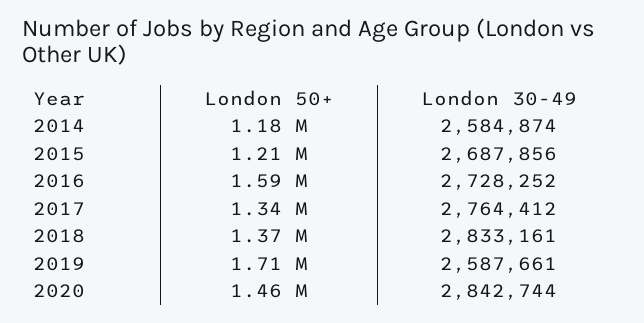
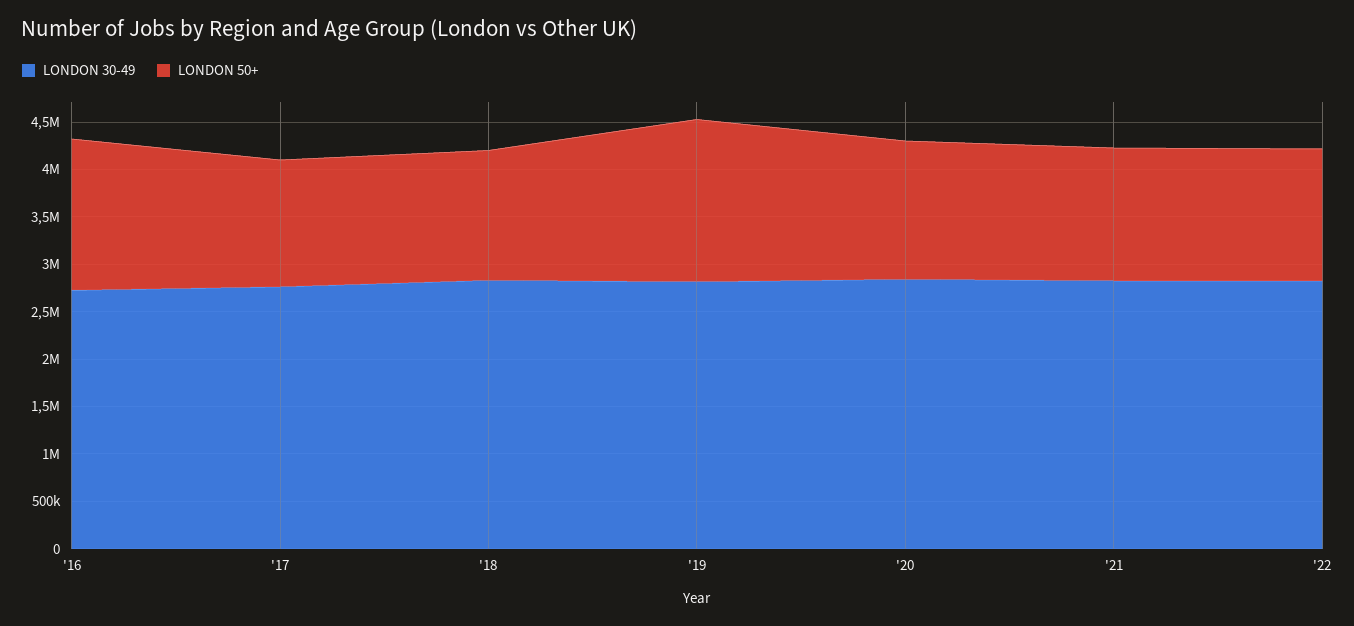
London 50+, 2014: 1180000 -> none
London 30-49, 2014: 2584874 -> none
London 50+, 2015: 1210000 -> none
London 30-49, 2015: 2687856 -> none
London 30-49, 2019: 2587661 -> 2800000
London 30-49, '21: none -> 2800000
London 50+, '21: none -> 1400000
London 30-49, '22: none -> 2800000
London 50+, '22: none -> 1400000

